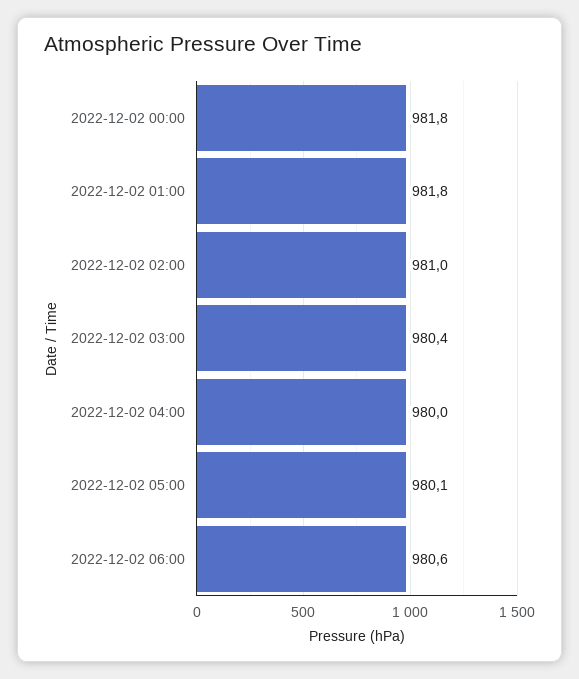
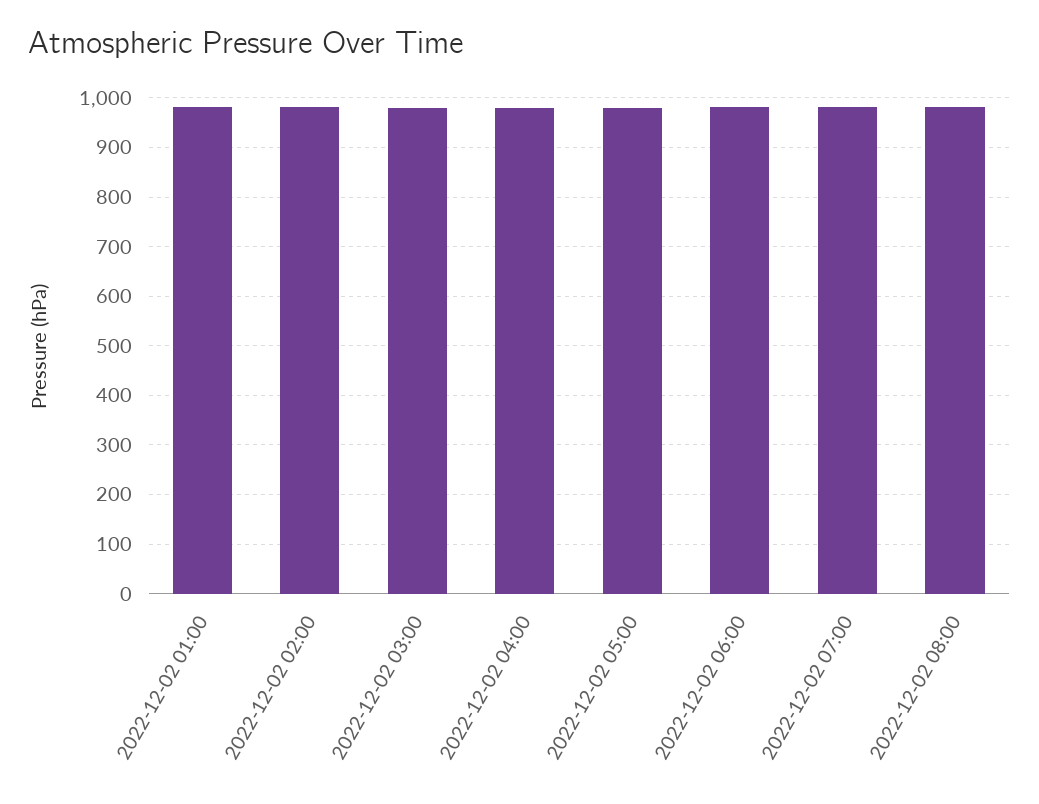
2022-12-02 00:00: 981.8 -> none
2022-12-02 07:00: none -> 980
2022-12-02 08:00: none -> 980

